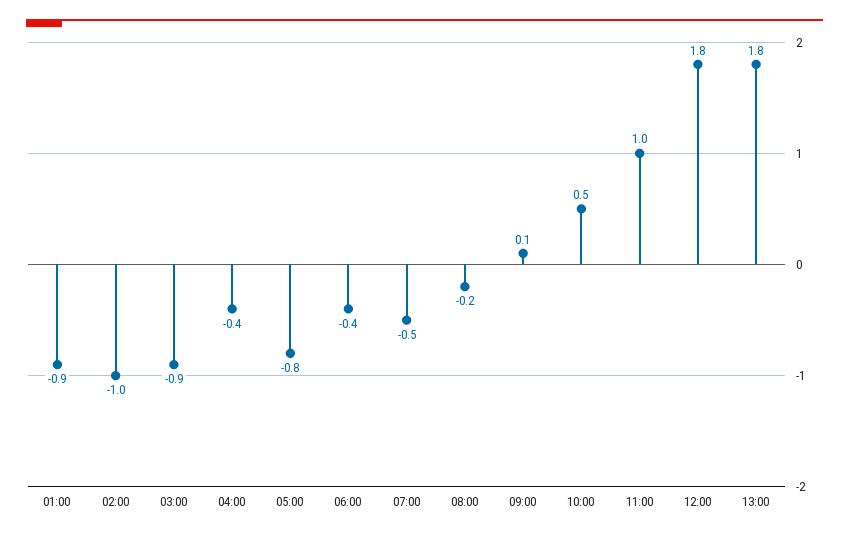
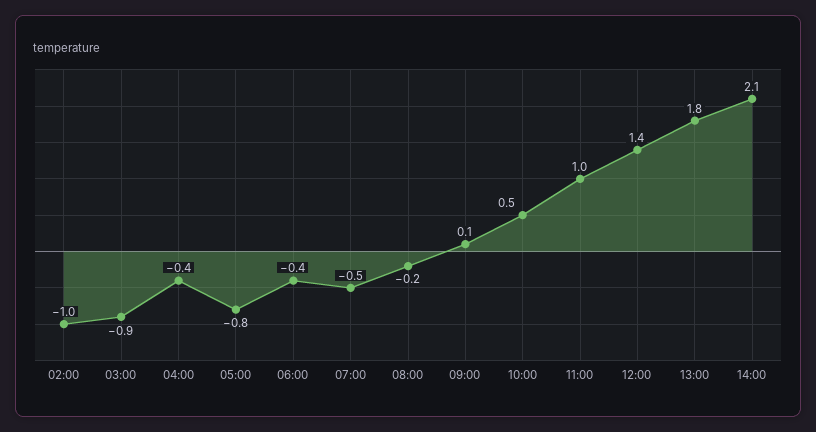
01:00: -0.9 -> none
12:00: 1.8 -> 1.4
14:00: none -> 2.1

